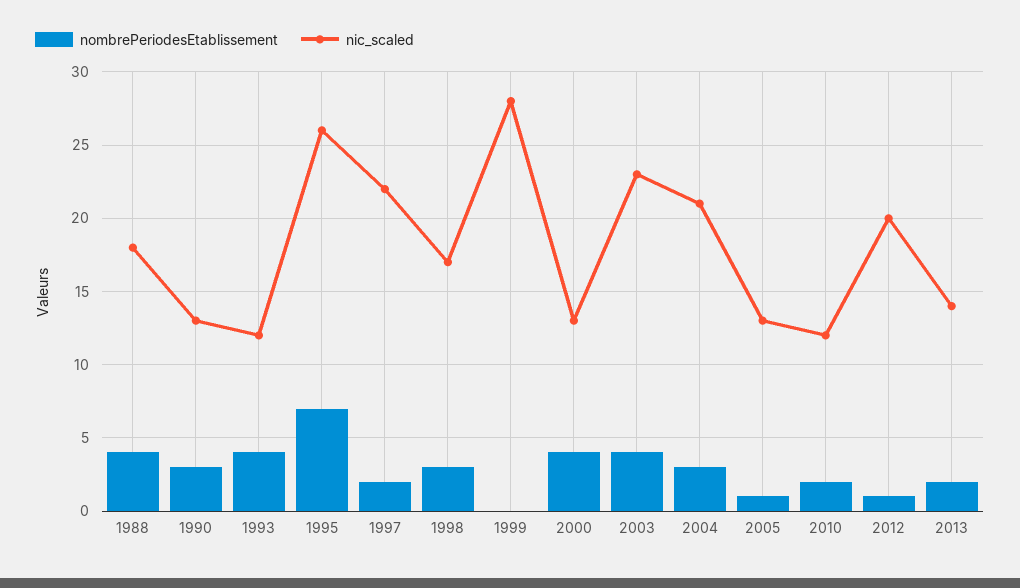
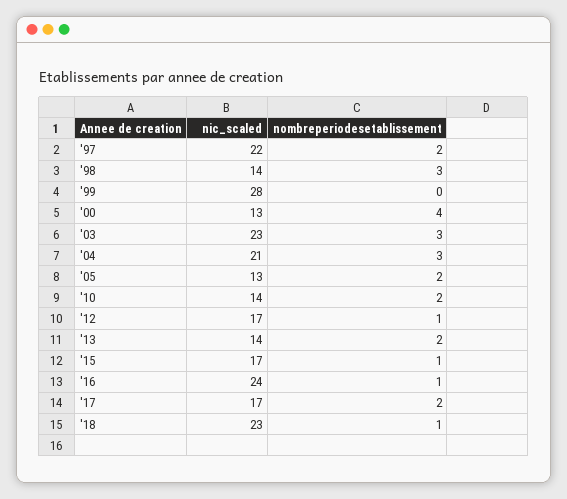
nombrePeriodesEtablissement, 1988: 4 -> none
nic_scaled, 1988: 18 -> none
nombrePeriodesEtablissement, 1990: 3 -> none
nic_scaled, 1990: 13 -> none
nombrePeriodesEtablissement, 1993: 4 -> none
nic_scaled, 1993: 12 -> none
nombrePeriodesEtablissement, 1995: 7 -> none
nic_scaled, 1995: 26 -> none
nic_scaled, 1998: 17 -> 14
nombrePeriodesEtablissement, 2003: 4 -> 3
nombrePeriodesEtablissement, 2005: 1 -> 2
nic_scaled, 2010: 12 -> 14
nic_scaled, 2012: 20 -> 17
nic_scaled, '15: none -> 17
nombrePeriodesEtablissement, '15: none -> 1
nic_scaled, '16: none -> 24
nombrePeriodesEtablissement, '16: none -> 1
nic_scaled, '17: none -> 17
nombrePeriodesEtablissement, '17: none -> 2
nic_scaled, '18: none -> 23
nombrePeriodesEtablissement, '18: none -> 1

